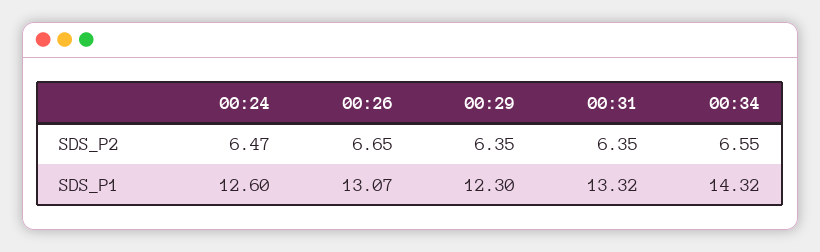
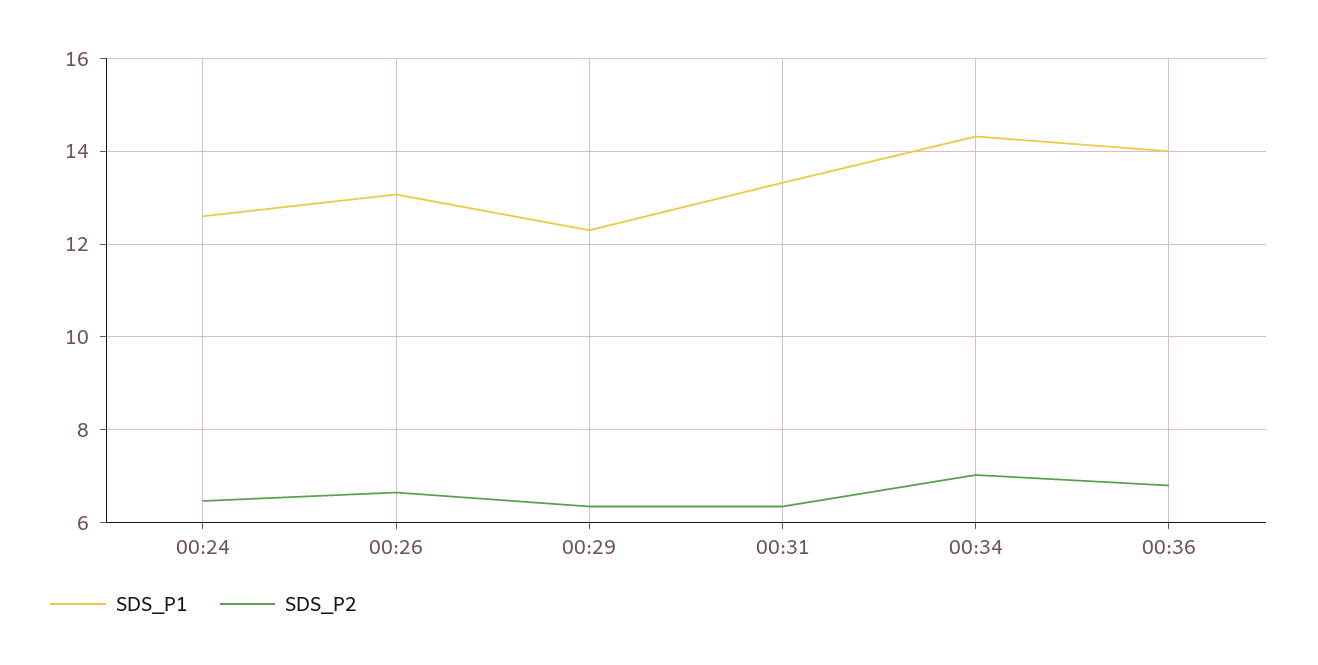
SDS_P2, 00:34: 6.55 -> 7
SDS_P1, 00:36: none -> 14
SDS_P2, 00:36: none -> 6.8

